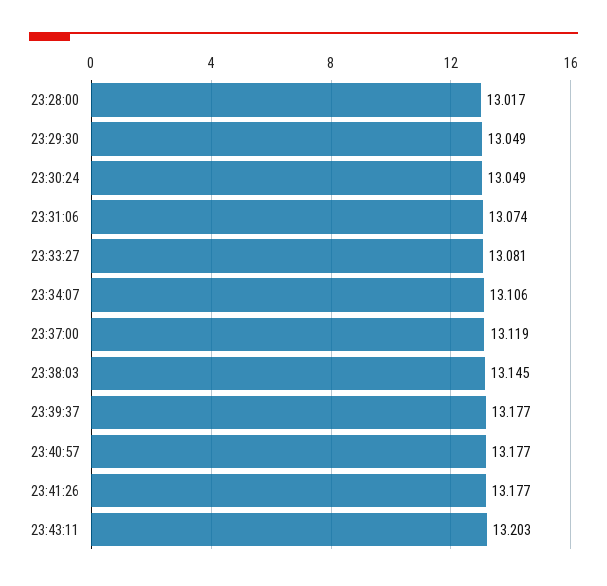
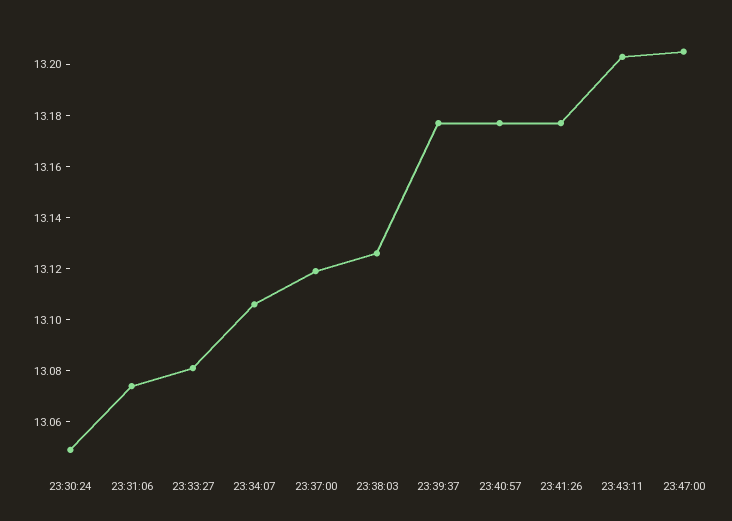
23:28:00: 13.017 -> none
23:29:30: 13.049 -> none
23:38:03: 13.145 -> 13.125
23:47:00: none -> 13.205

